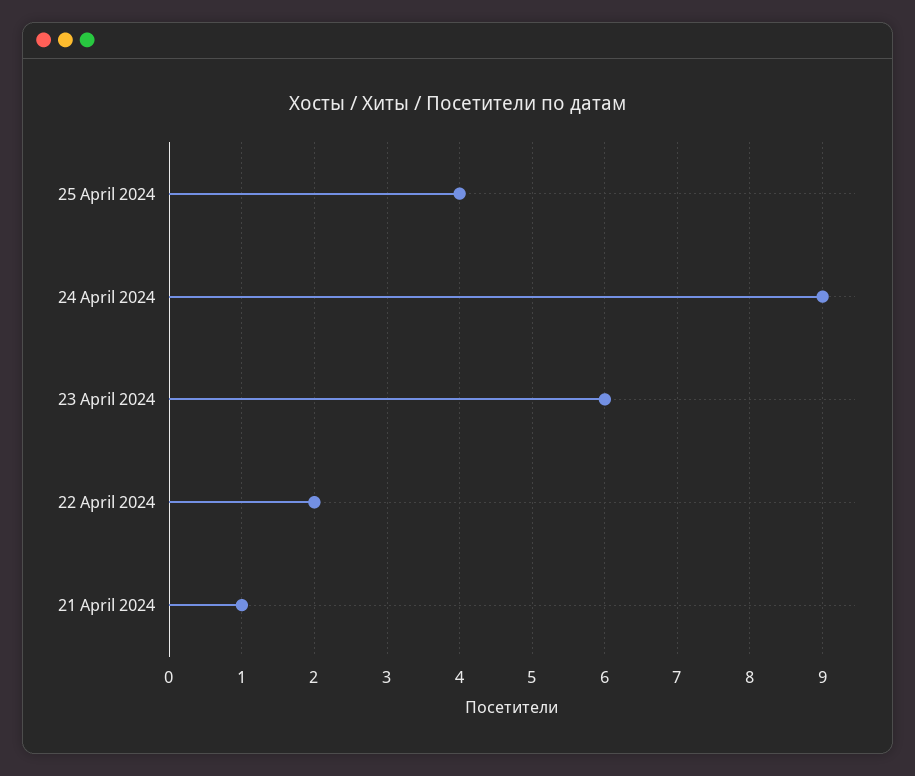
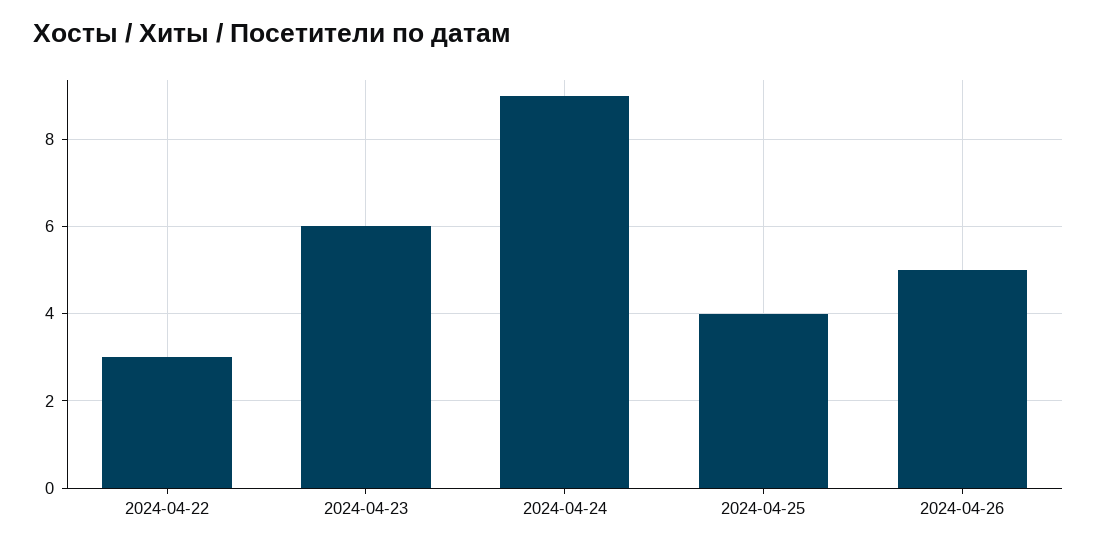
22 April 2024: 2 -> 3
21 April 2024: 1 -> none
2024-04-26: none -> 5

